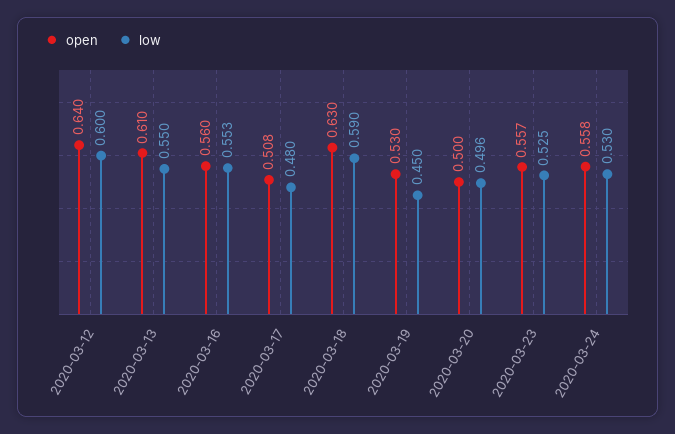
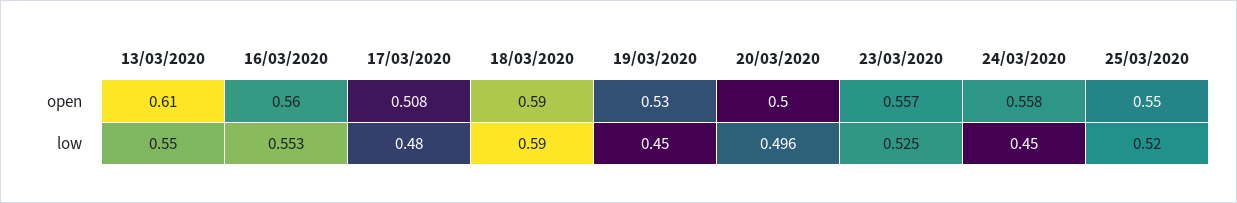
open, 2020-03-12: 0.64 -> none
low, 2020-03-12: 0.6 -> none
open, 2020-03-18: 0.63 -> 0.59
low, 2020-03-24: 0.53 -> 0.45
open, 25/03/2020: none -> 0.55
low, 25/03/2020: none -> 0.52

